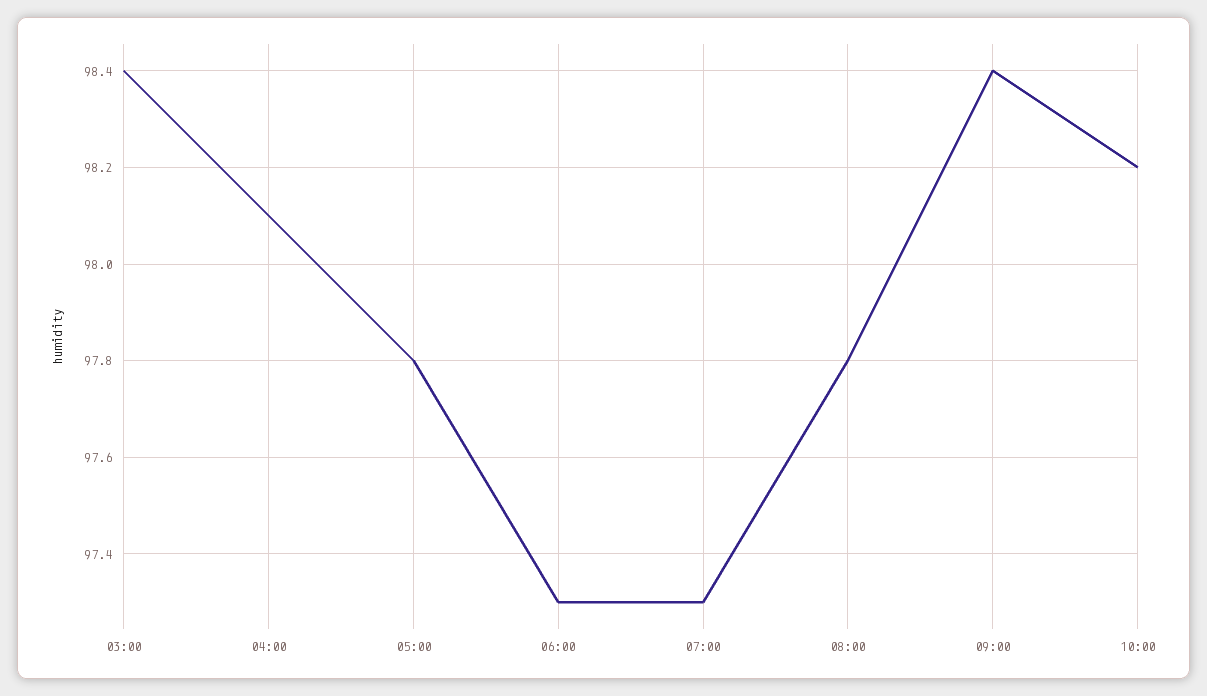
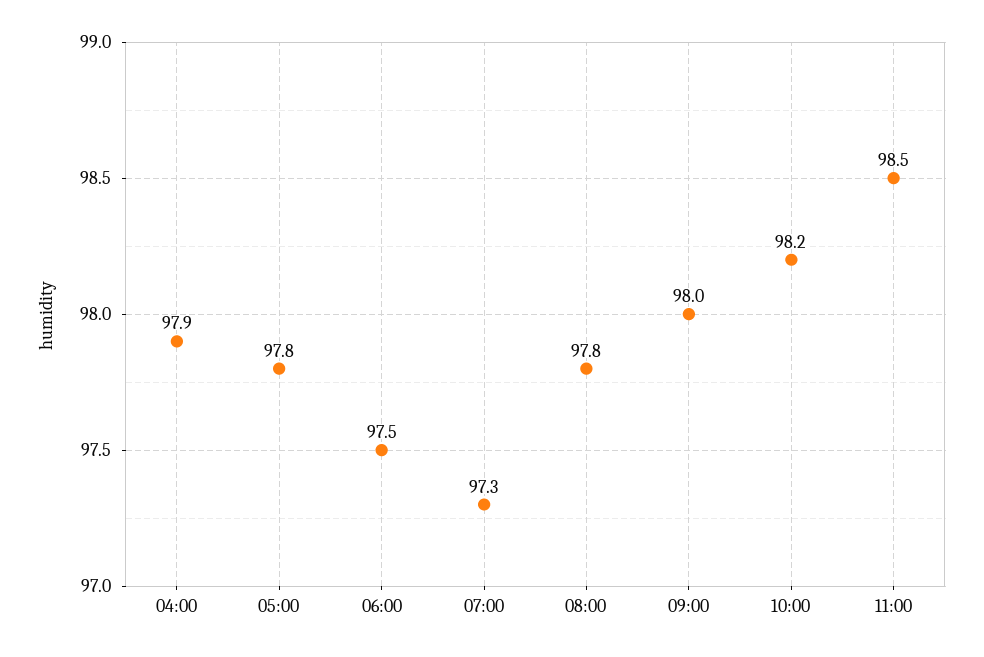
03:00: 98.4 -> none
04:00: 98.1 -> 97.9
06:00: 97.3 -> 97.5
09:00: 98.4 -> 98
11:00: none -> 98.5

